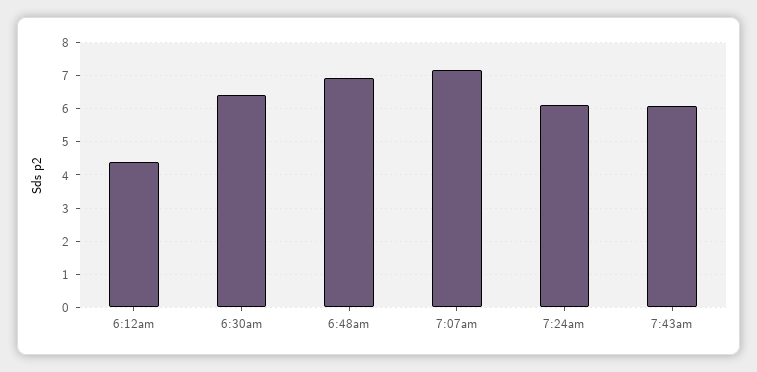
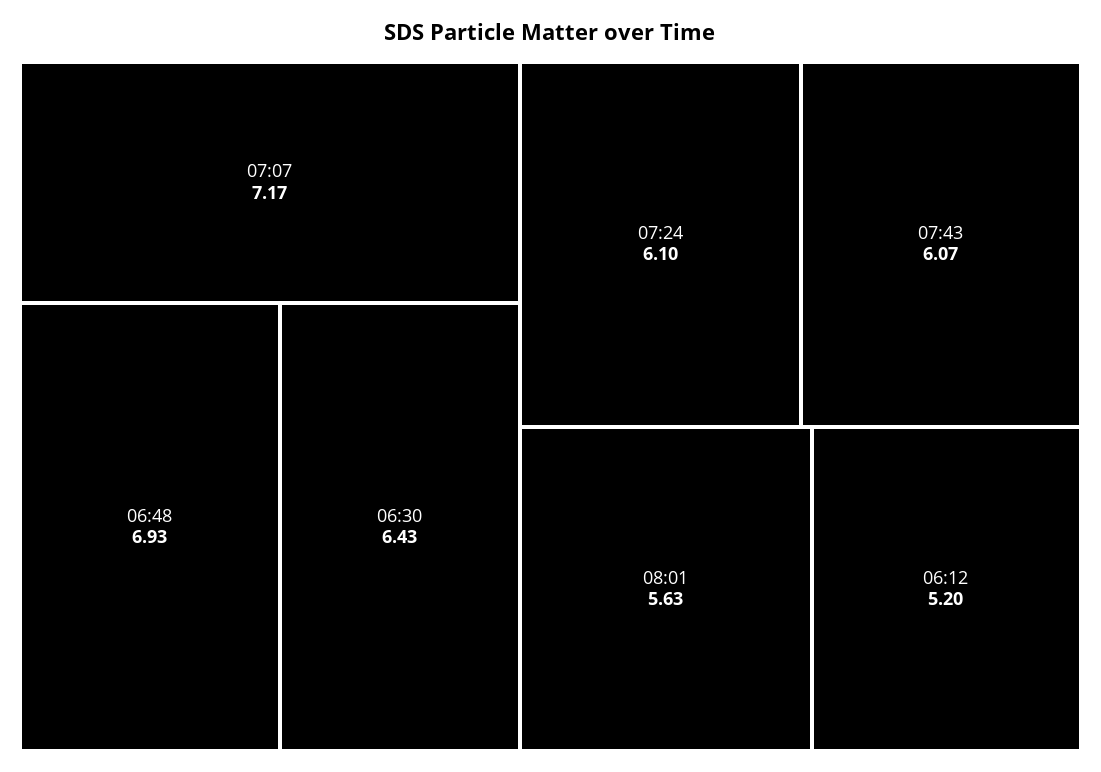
6:12am: 4.4 -> 5.2
08:01: none -> 5.63

